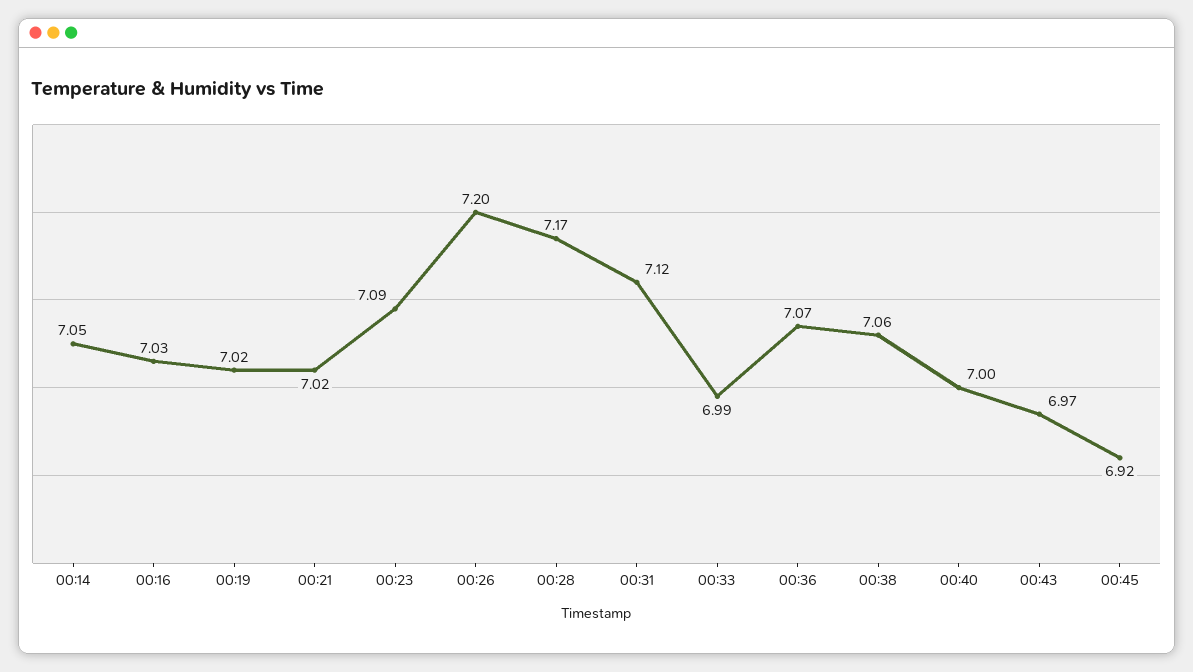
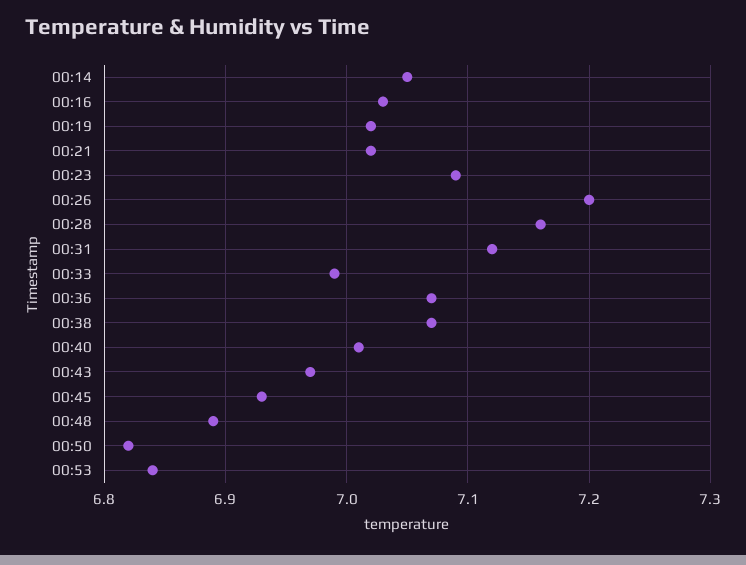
00:28: 7.17 -> 7.16
00:38: 7.06 -> 7.07
00:40: 7 -> 7.01
00:45: 6.92 -> 6.93
00:48: none -> 6.89
00:50: none -> 6.82
00:53: none -> 6.84

